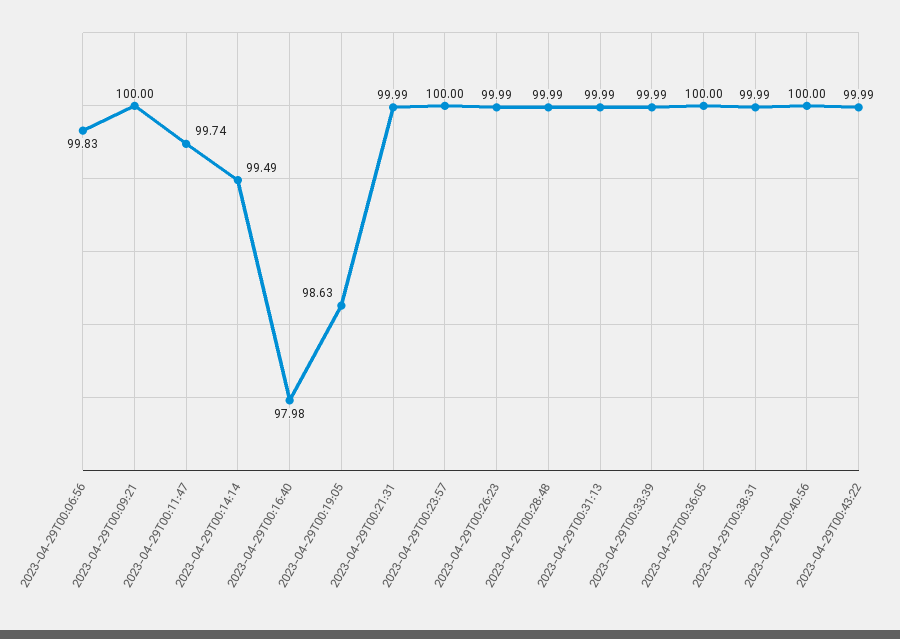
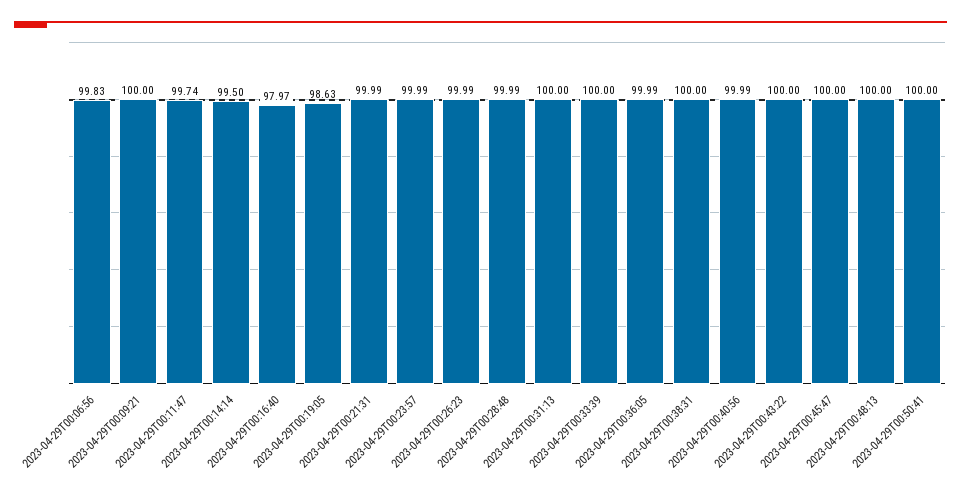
2023-04-29T00:14:14: 99.49 -> 99.5
2023-04-29T00:16:40: 97.98 -> 97.97
2023-04-29T00:23:57: 100 -> 99.99
2023-04-29T00:31:13: 99.99 -> 100
2023-04-29T00:33:39: 99.99 -> 100
2023-04-29T00:36:05: 100 -> 99.99
2023-04-29T00:38:31: 99.99 -> 100
2023-04-29T00:40:56: 100 -> 99.99
2023-04-29T00:43:22: 99.99 -> 100
2023-04-29T00:45:47: none -> 100
2023-04-29T00:48:13: none -> 100
2023-04-29T00:50:41: none -> 100

